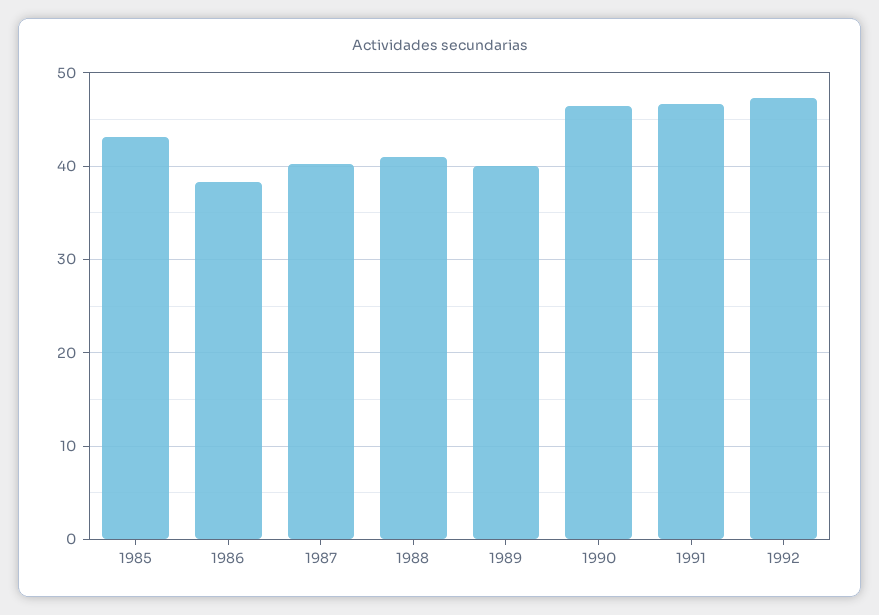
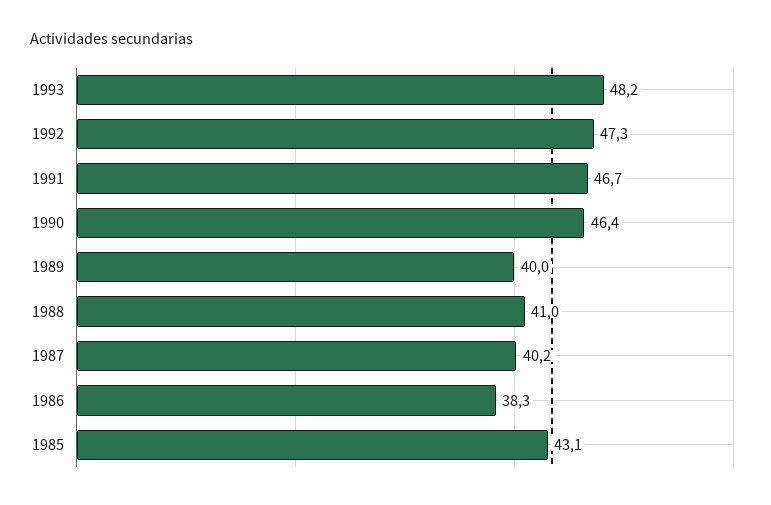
1993: none -> 48.2

